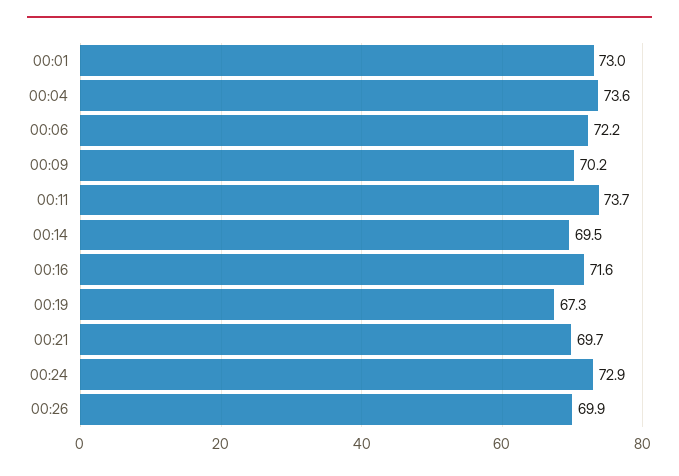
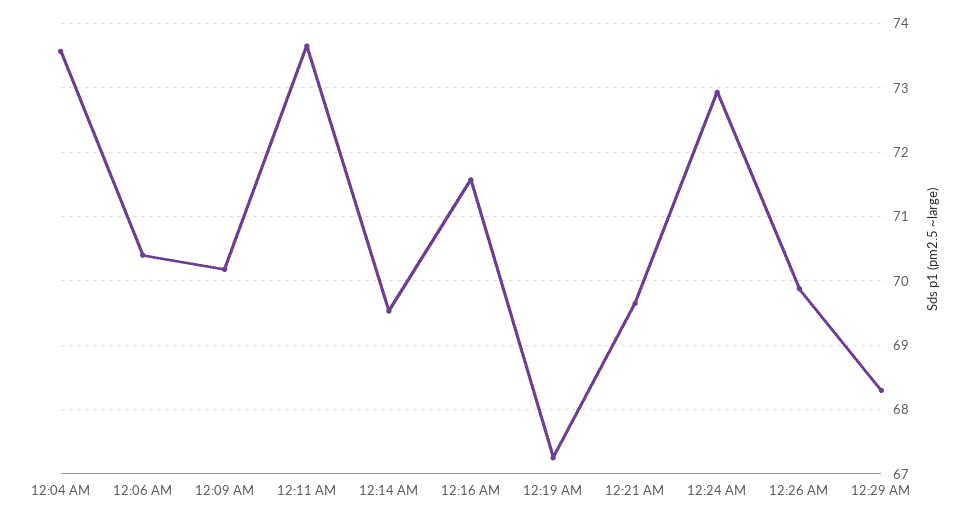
00:01: 73 -> none
00:06: 72.2 -> 70.4
12:29 AM: none -> 68.3

